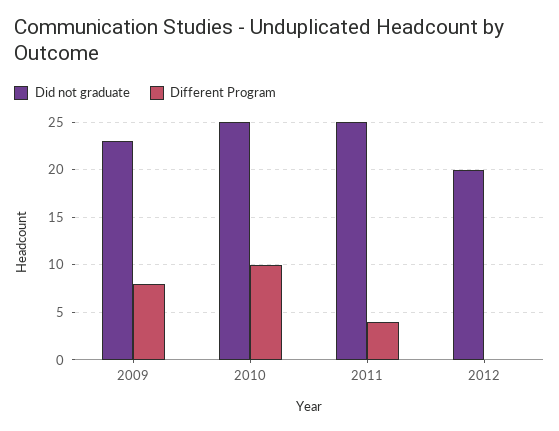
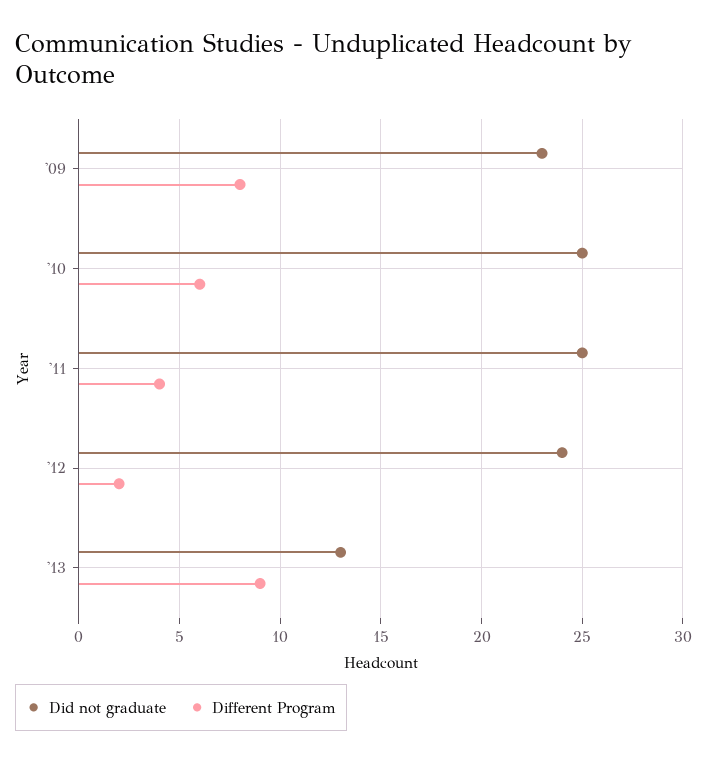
Different Program, 2010: 10 -> 6
Did not graduate, 2012: 20 -> 24
Different Program, 2012: 0 -> 2
Did not graduate, '13: none -> 13
Different Program, '13: none -> 9

